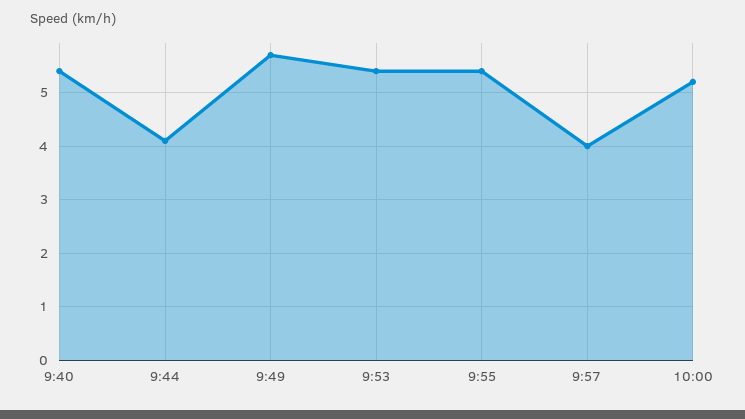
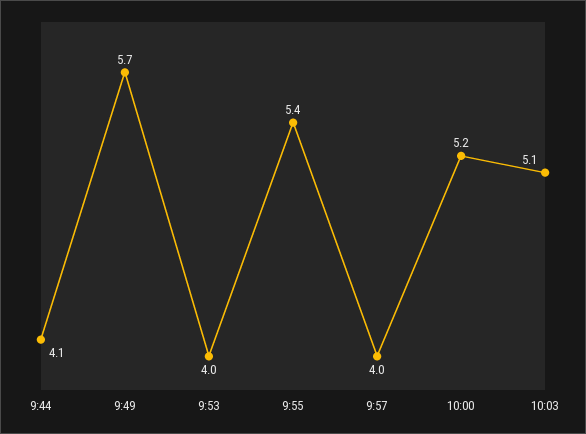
9:40: 5.5 -> none
9:53: 5.5 -> 4
10:03: none -> 5.1

